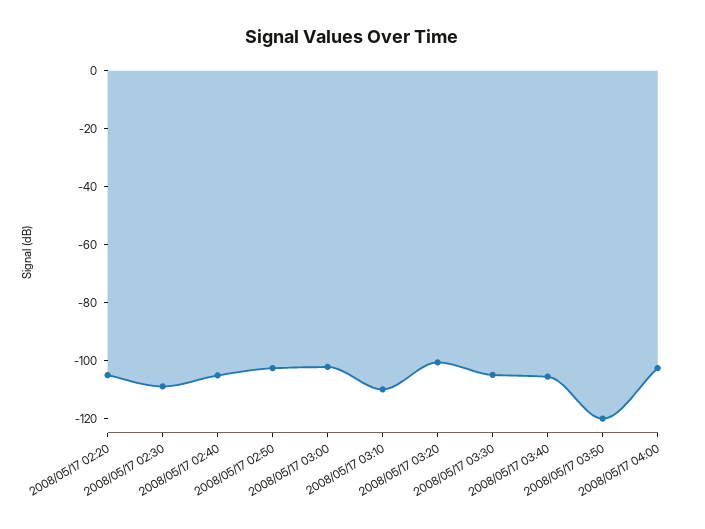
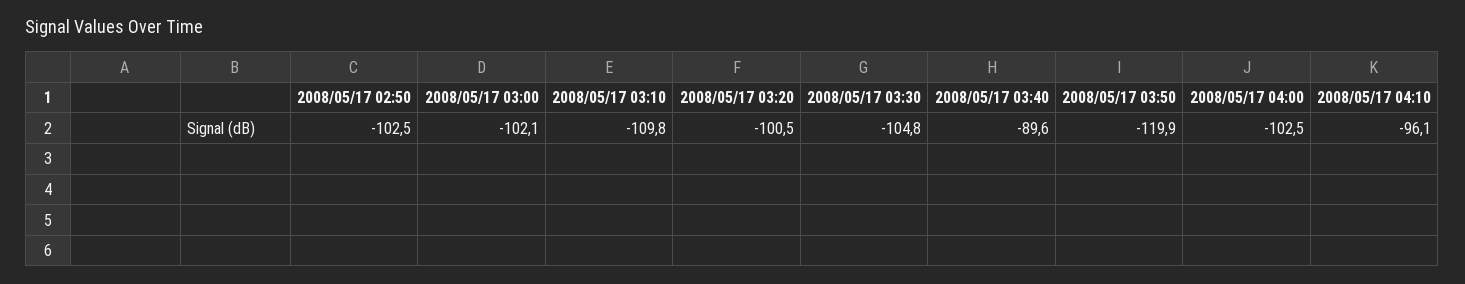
2008/05/17 02:20: -105 -> none
2008/05/17 02:30: -110 -> none
2008/05/17 02:40: -105 -> none
2008/05/17 03:40: -105 -> -89.6
2008/05/17 04:10: none -> -96.1

